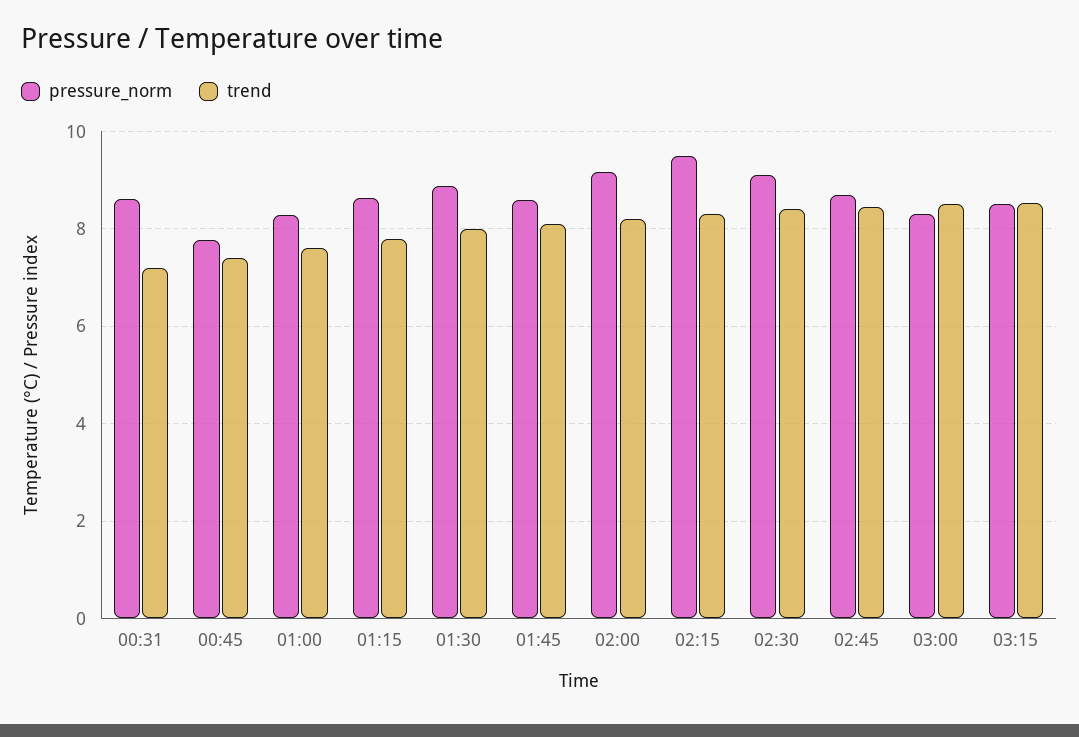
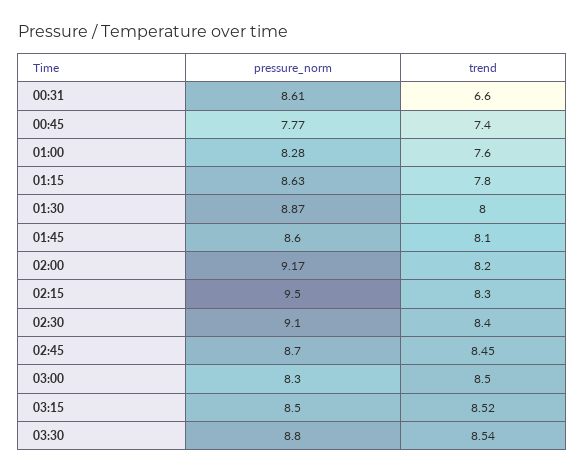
trend, 00:31: 7.2 -> 6.6
pressure_norm, 03:30: none -> 8.8
trend, 03:30: none -> 8.54

